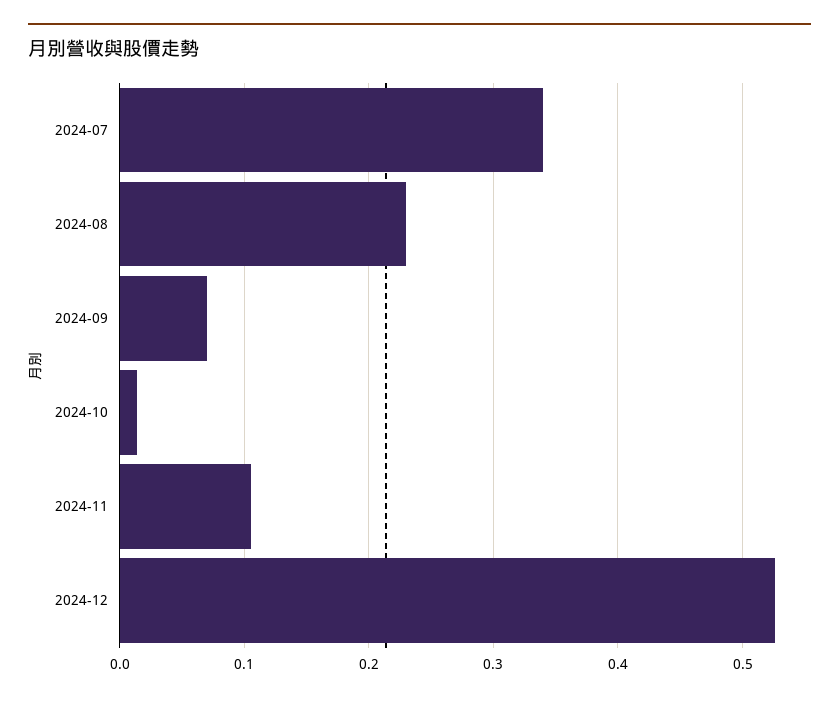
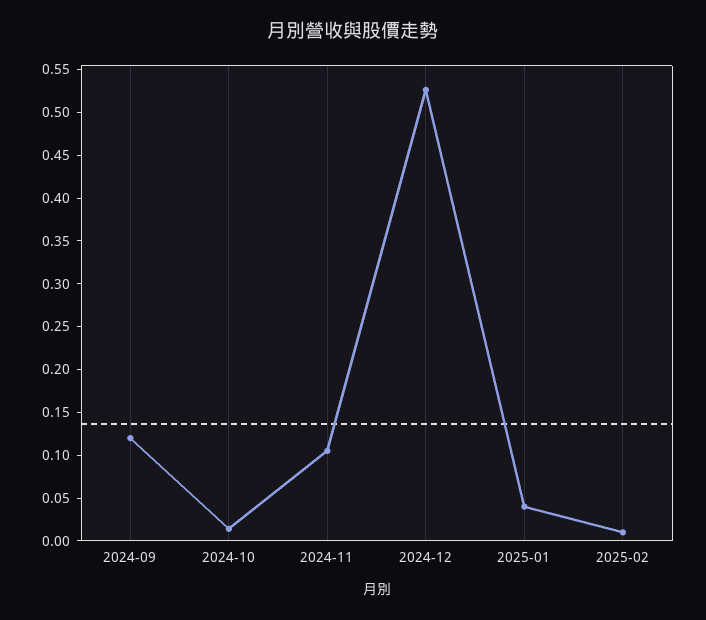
2024-07: 0.34 -> none
2024-08: 0.23 -> none
2024-09: 0.07 -> 0.12
2025-01: none -> 0.04
2025-02: none -> 0.01

